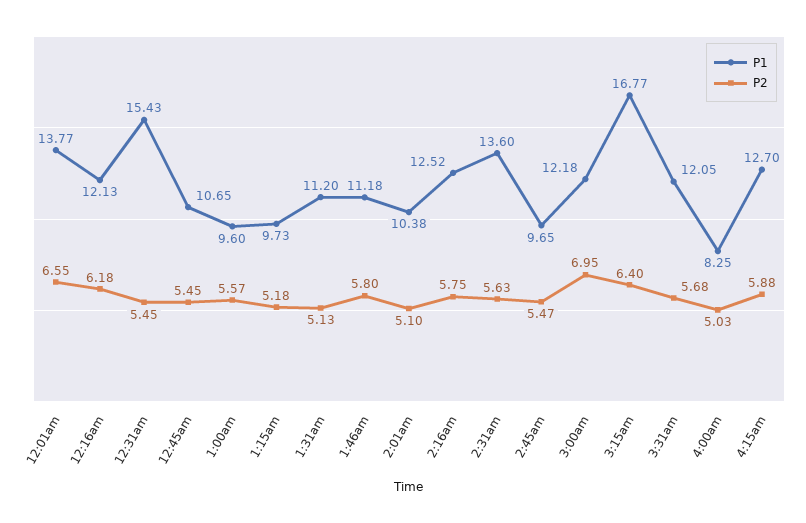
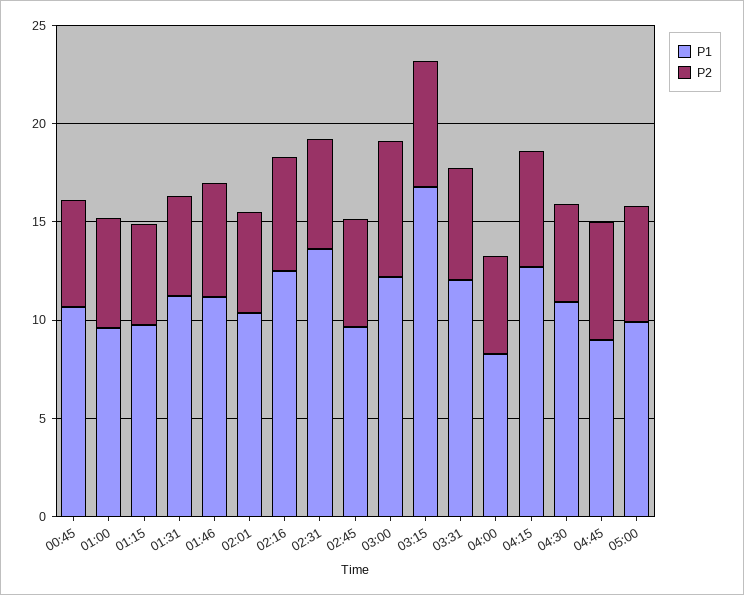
P1, 12:01am: 13.77 -> none
P2, 12:01am: 6.55 -> none
P1, 12:16am: 12.13 -> none
P2, 12:16am: 6.18 -> none
P1, 12:31am: 15.43 -> none
P2, 12:31am: 5.45 -> none
P1, 04:30: none -> 11
P2, 04:30: none -> 5
P1, 04:45: none -> 9
P2, 04:45: none -> 6
P1, 05:00: none -> 10
P2, 05:00: none -> 6

